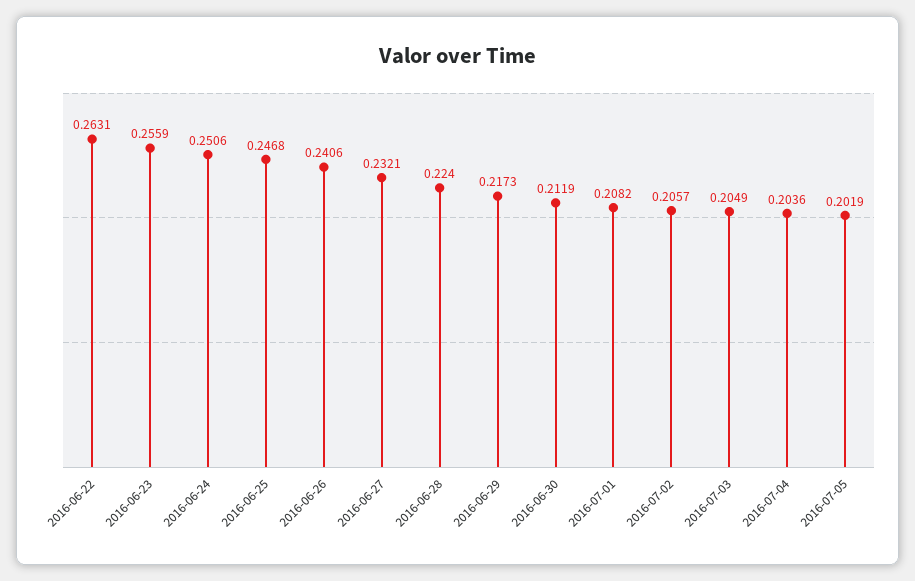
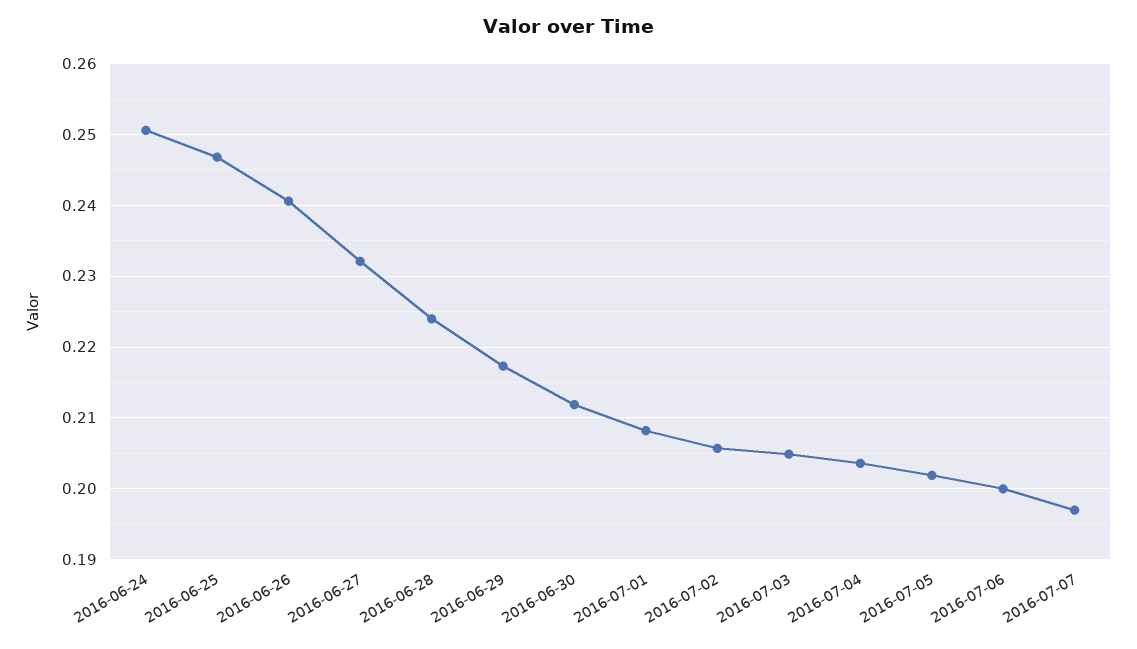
2016-06-22: 0.2631 -> none
2016-06-23: 0.2559 -> none
2016-07-06: none -> 0.2
2016-07-07: none -> 0.197

